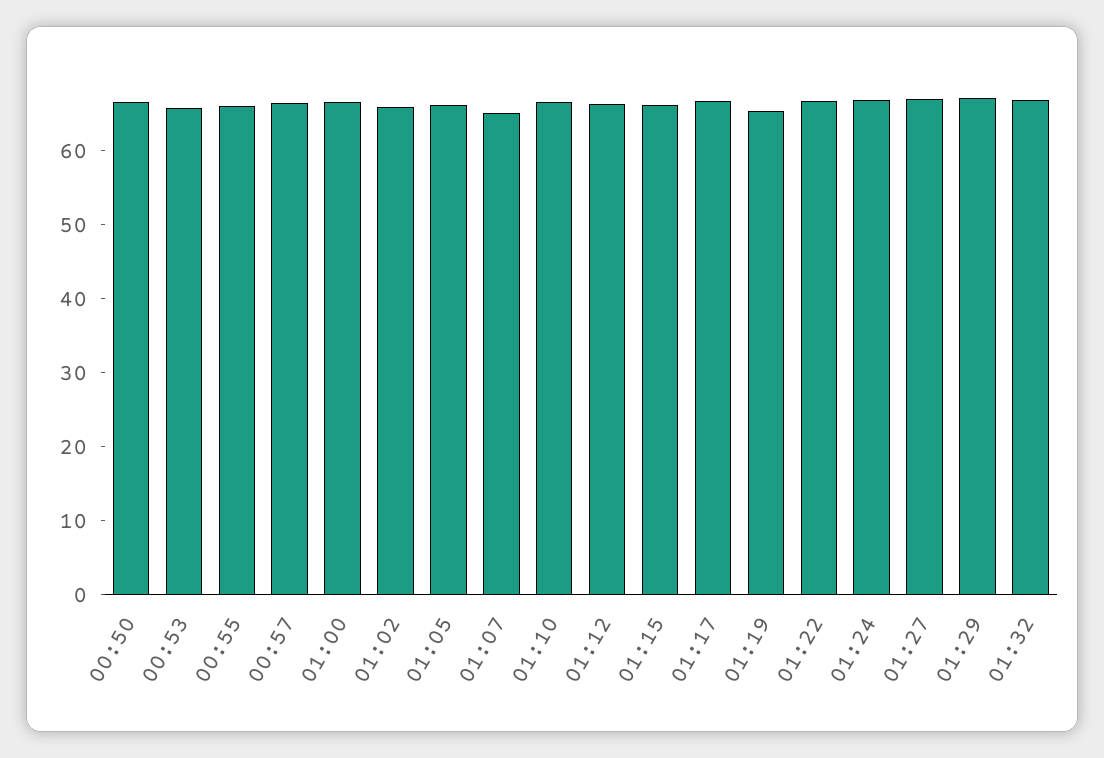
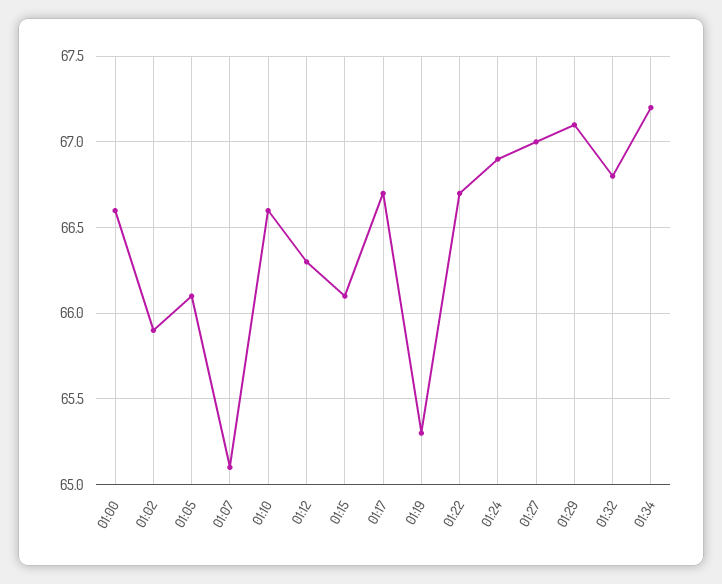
00:50: 66 -> none
00:53: 66 -> none
00:55: 66 -> none
00:57: 66 -> none
01:34: none -> 67.2

